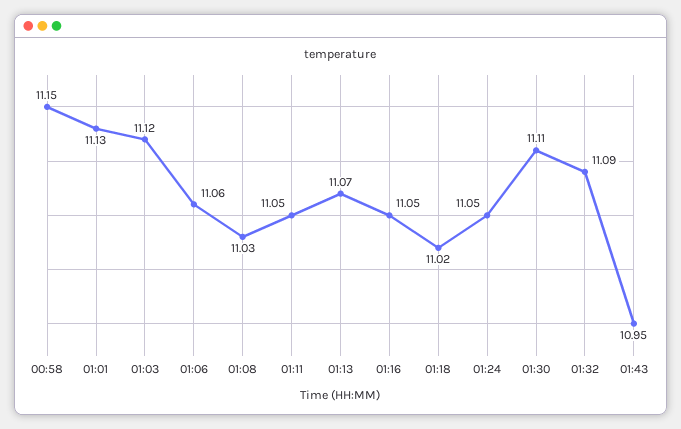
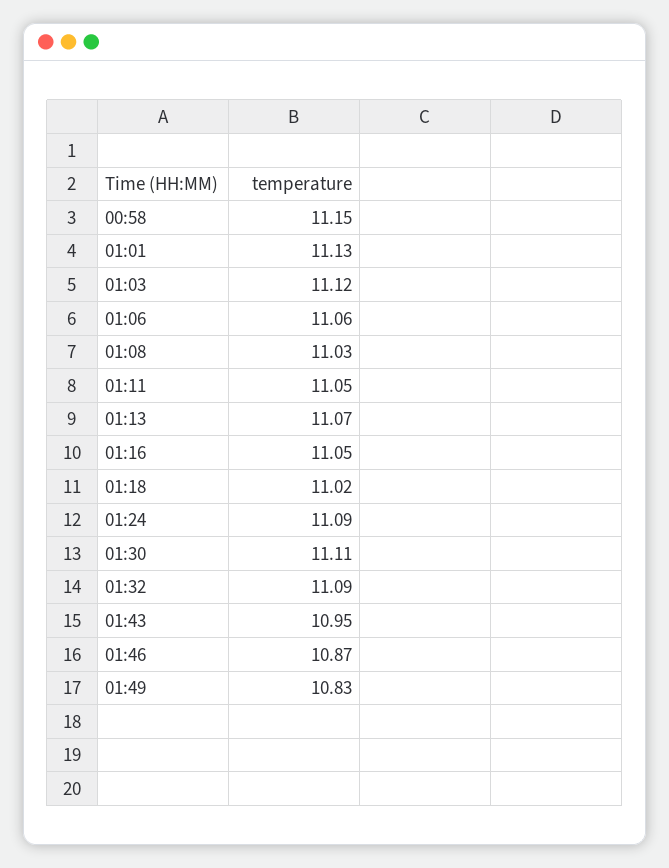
01:24: 11.05 -> 11.09
01:46: none -> 10.87
01:49: none -> 10.83

